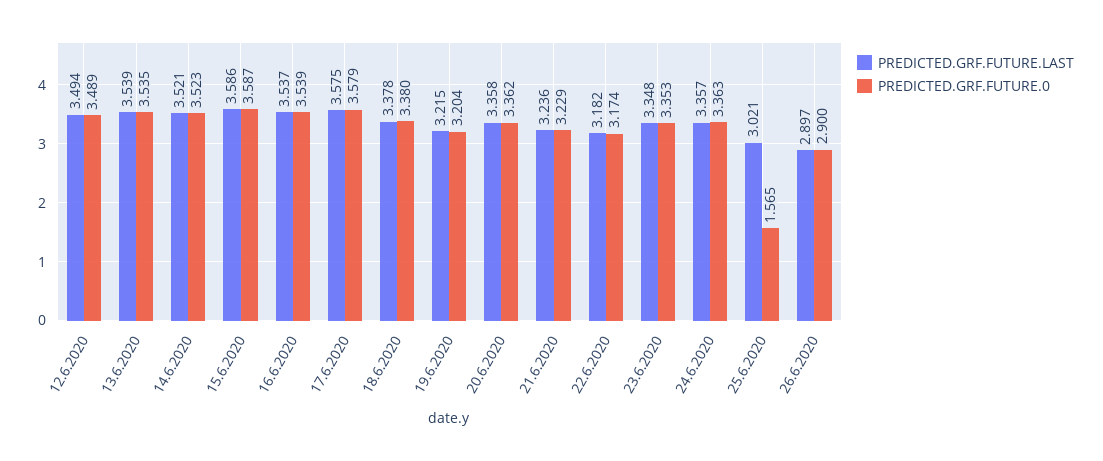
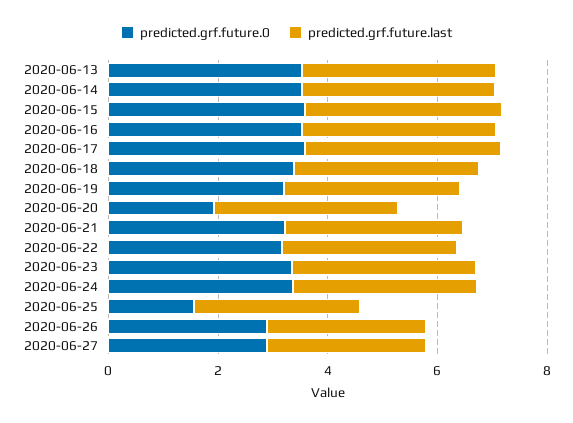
PREDICTED.GRF.FUTURE.LAST, 12.6.2020: 3.494 -> none
PREDICTED.GRF.FUTURE.0, 12.6.2020: 3.489 -> none
PREDICTED.GRF.FUTURE.0, 20.6.2020: 3.362 -> 2
PREDICTED.GRF.FUTURE.0, 2020-06-27: none -> 3
PREDICTED.GRF.FUTURE.LAST, 2020-06-27: none -> 3

